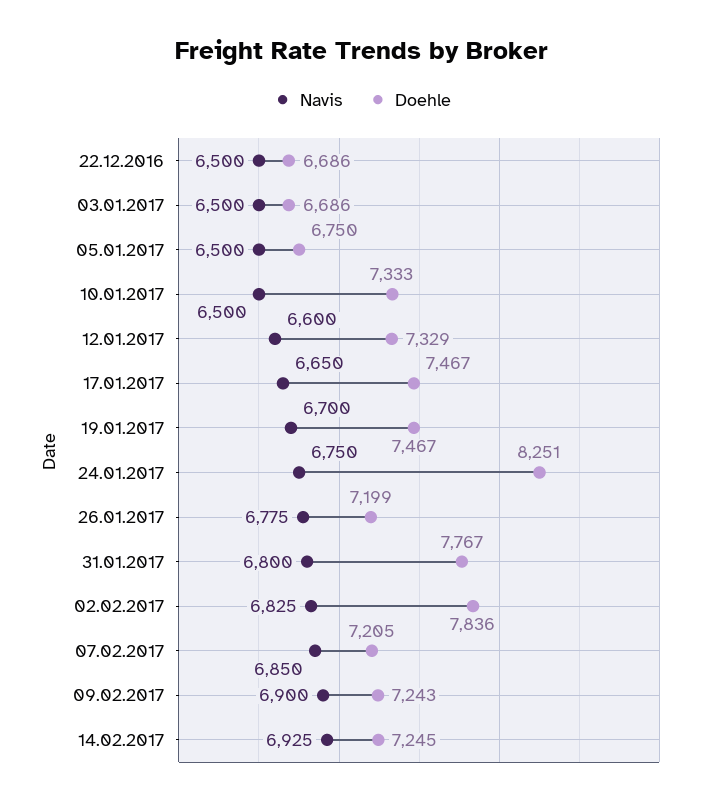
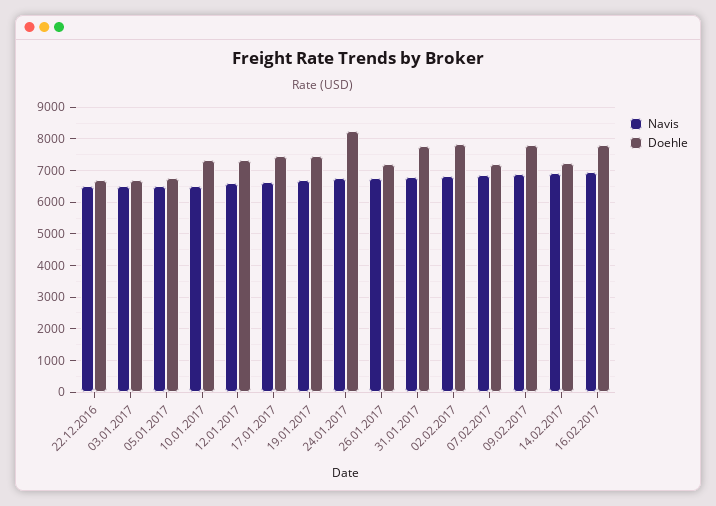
Doehle, 09.02.2017: 7243 -> 7800
Navis, 16.02.2017: none -> 7000
Doehle, 16.02.2017: none -> 7800

